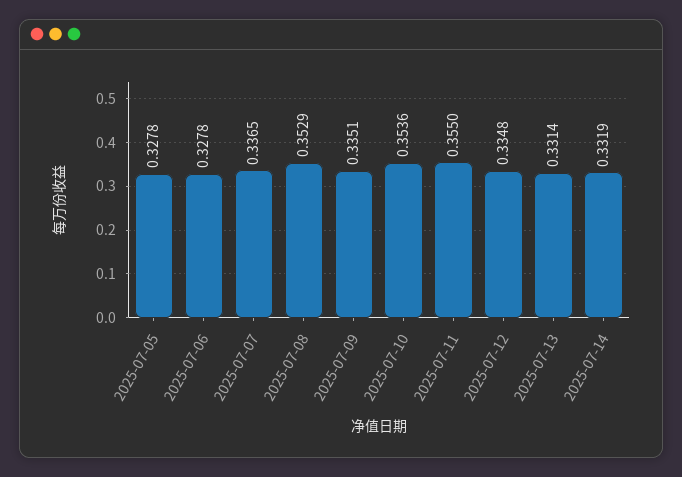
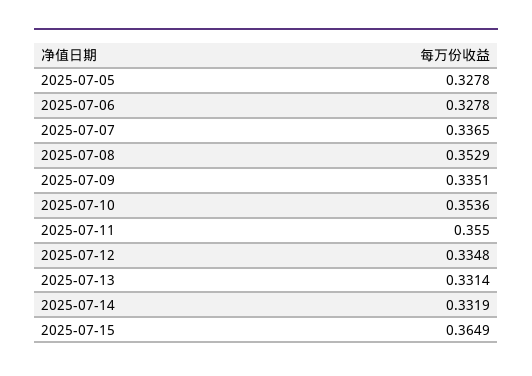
2025-07-15: none -> 0.3649

